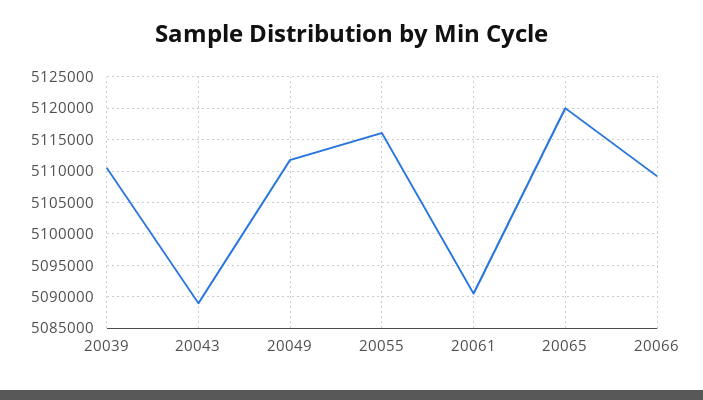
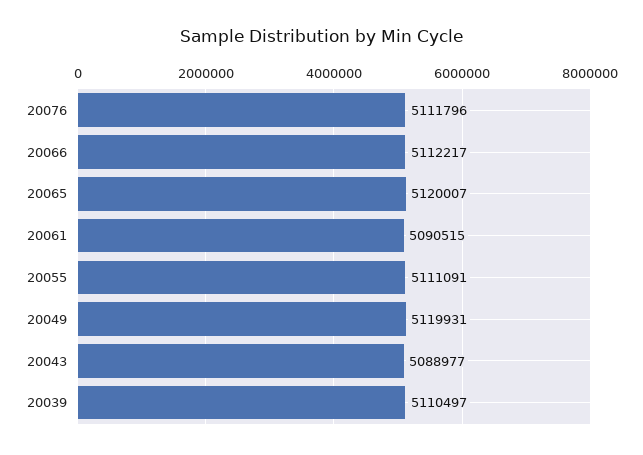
20049: 5112000 -> 5119931
20055: 5116000 -> 5111091
20066: 5109000 -> 5112217
20076: none -> 5111796

